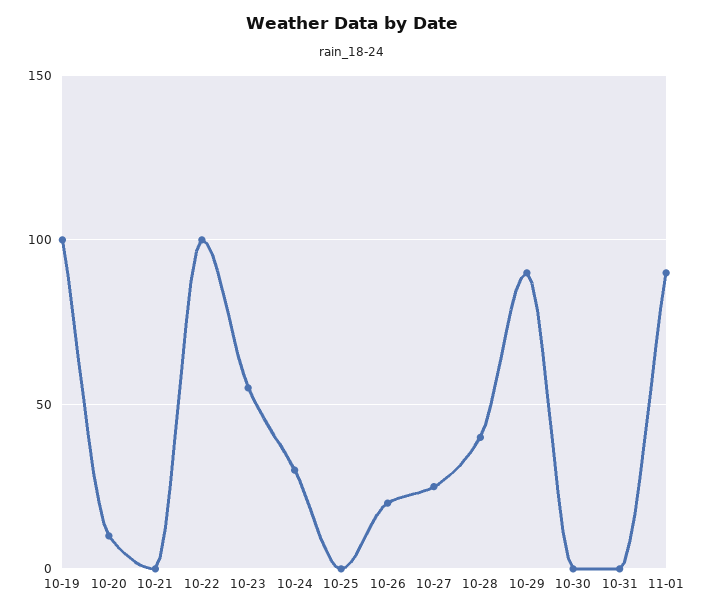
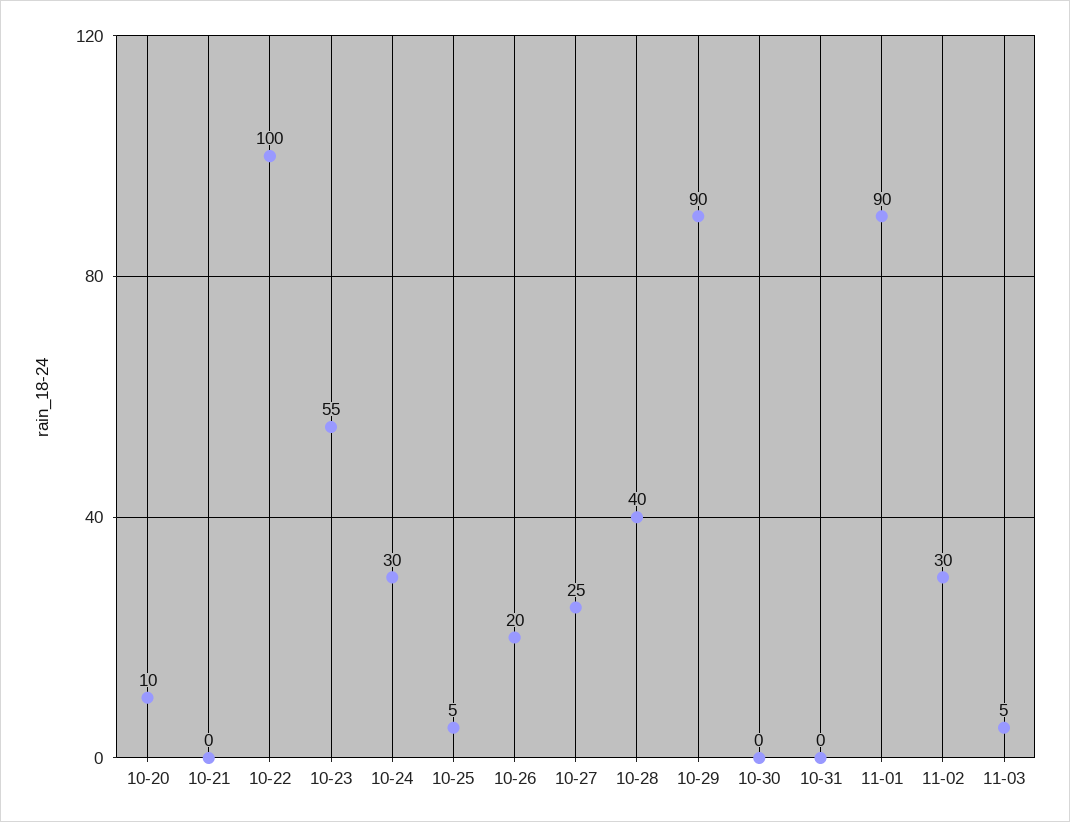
10-19: 100 -> none
10-25: 0 -> 5
11-02: none -> 30
11-03: none -> 5

